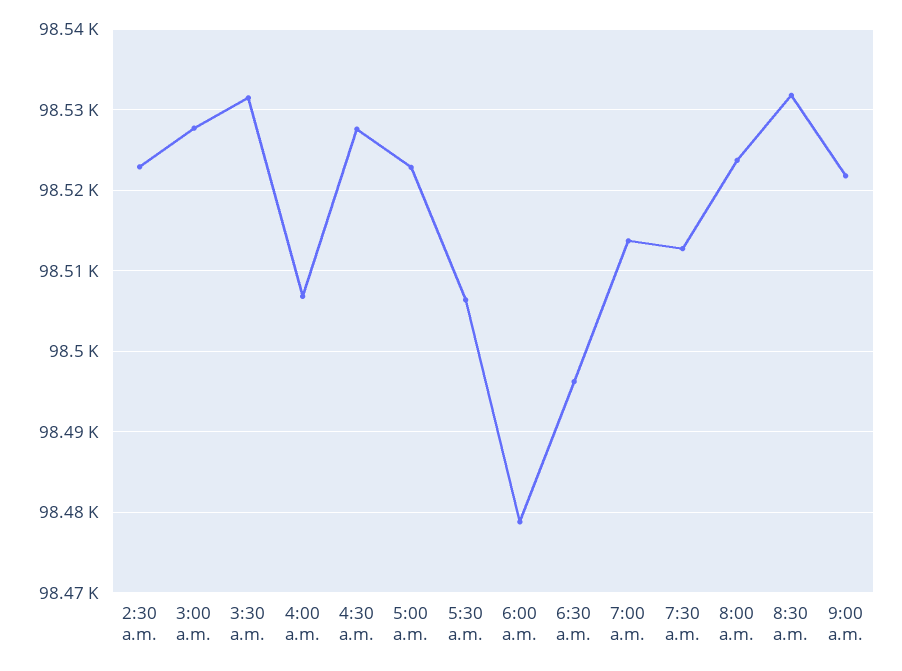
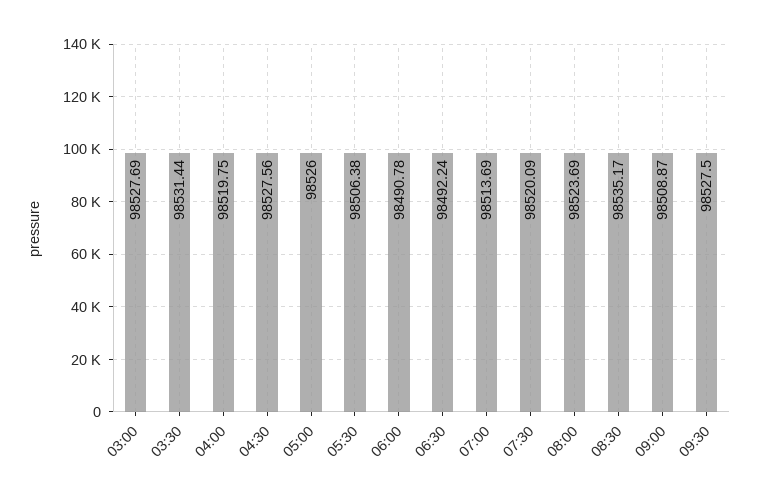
2:30 a.m.: 98523 -> none
4:00 a.m.: 98507 -> 98519.75
5:00 a.m.: 98523 -> 98526
6:00 a.m.: 98479 -> 98490.78
6:30 a.m.: 98496 -> 98492.24
7:30 a.m.: 98513 -> 98520.09
8:30 a.m.: 98532 -> 98535.17
9:00 a.m.: 98522 -> 98508.87
09:30: none -> 98527.5

